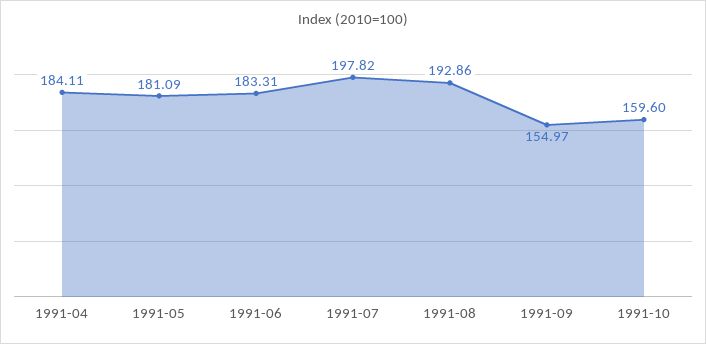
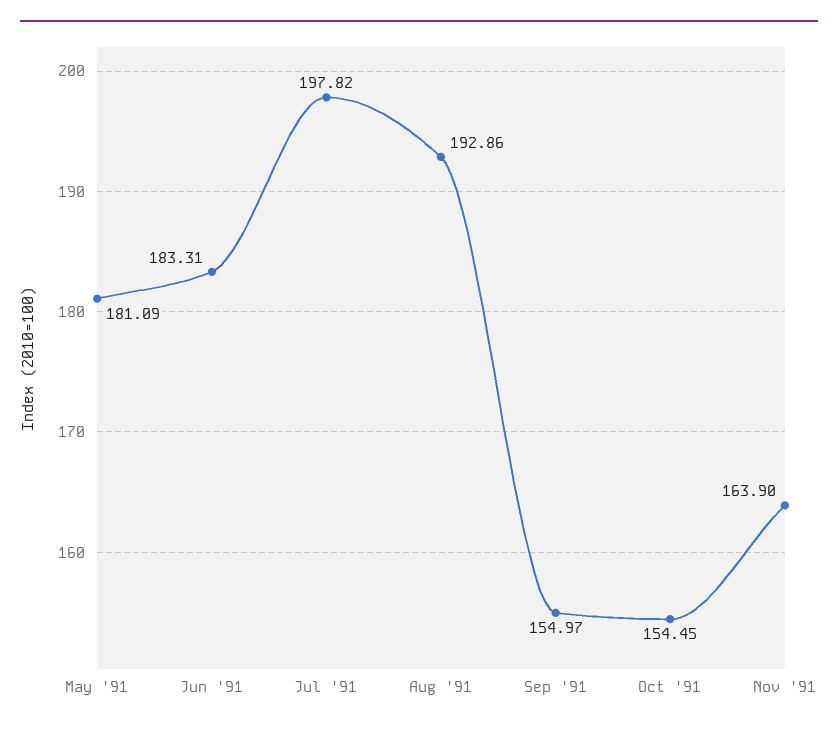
1991-04: 184.11 -> none
1991-10: 159.6 -> 154.45
Nov '91: none -> 163.9

